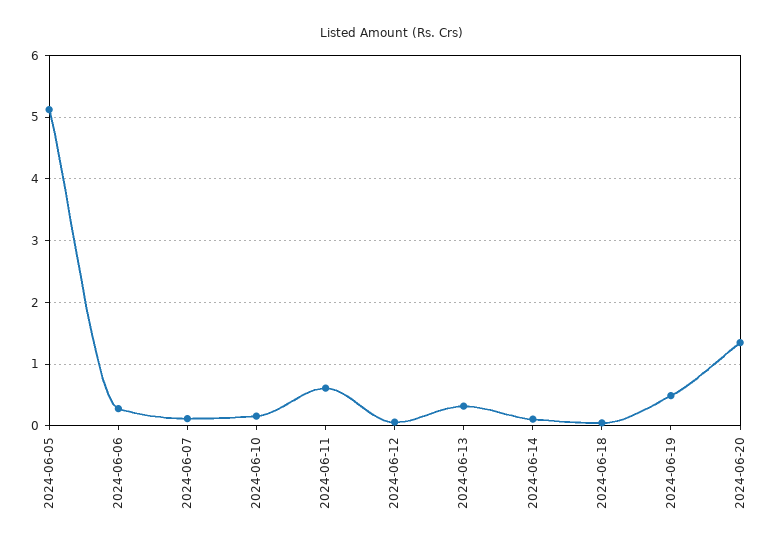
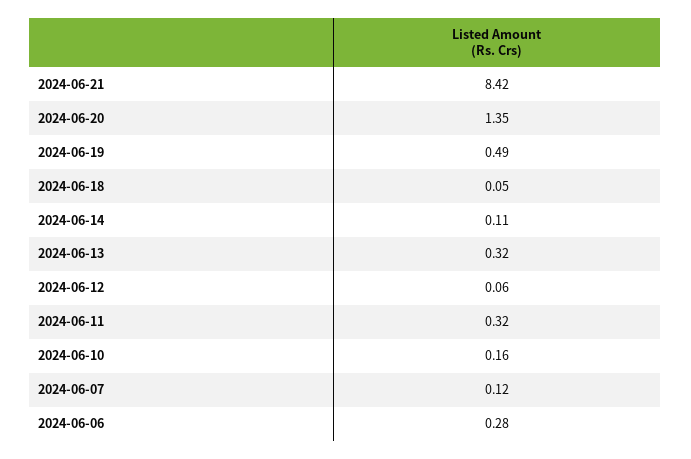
2024-06-05: 5.1 -> none
2024-06-11: 0.6 -> 0.32
2024-06-21: none -> 8.42

